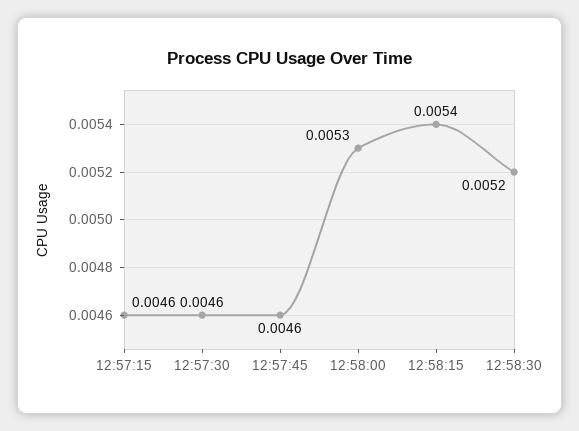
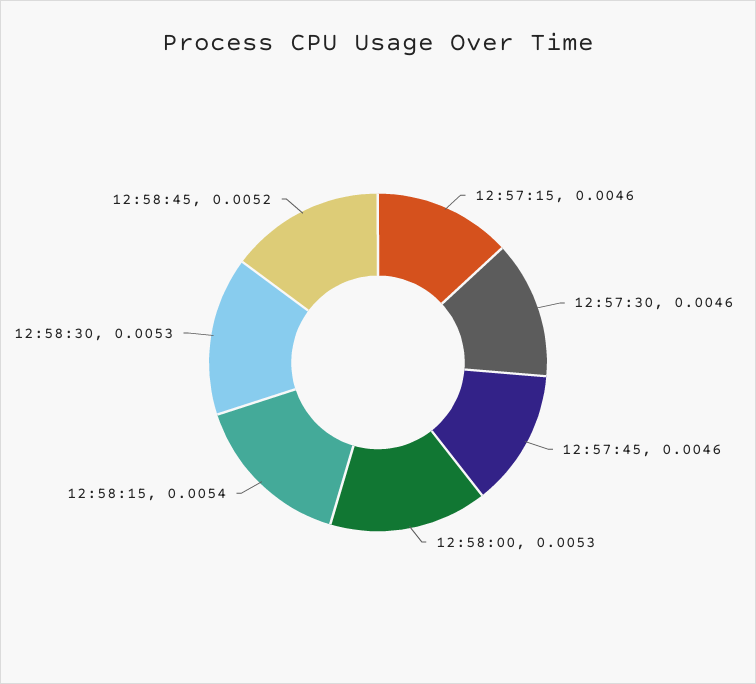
12:58:30: 0.0052 -> 0.0053
12:58:45: none -> 0.0052

